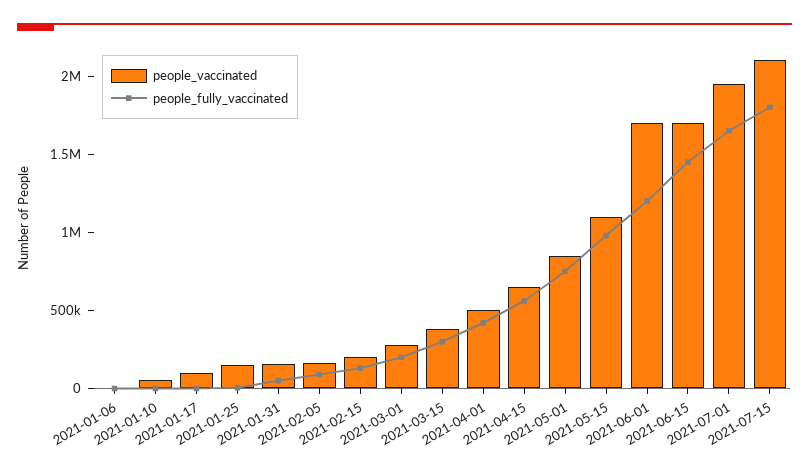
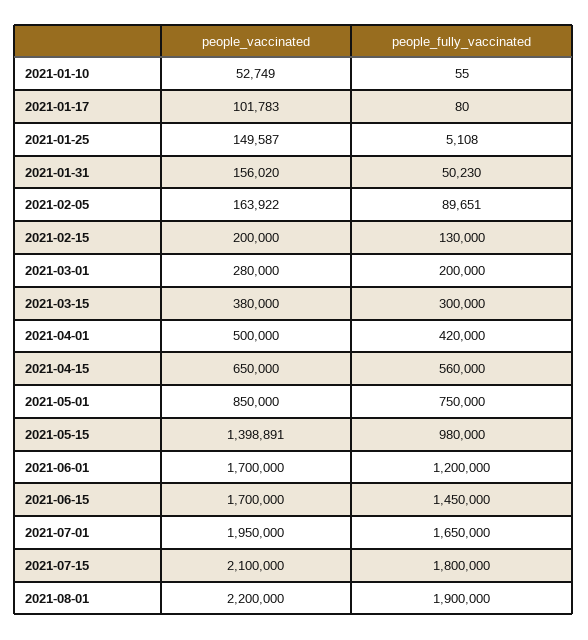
people_vaccinated, 2021-01-06: 0 -> none
people_fully_vaccinated, 2021-01-06: 0 -> none
people_vaccinated, 2021-05-15: 1100000 -> 1398891
people_vaccinated, 2021-08-01: none -> 2200000
people_fully_vaccinated, 2021-08-01: none -> 1900000

